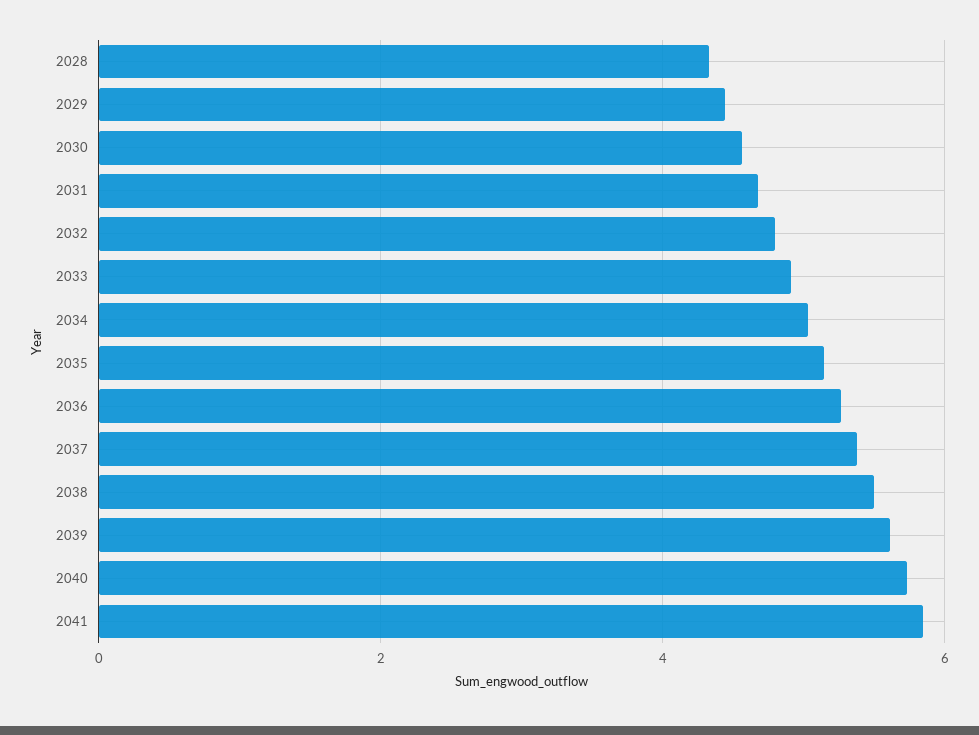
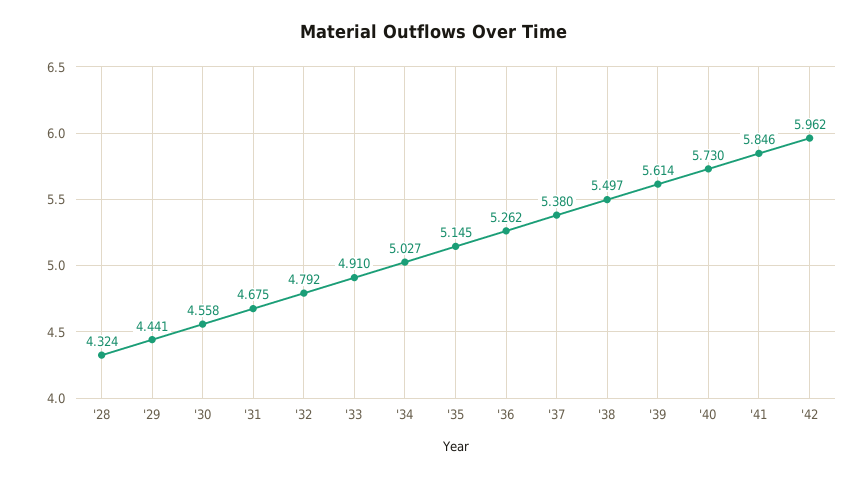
'42: none -> 5.962

